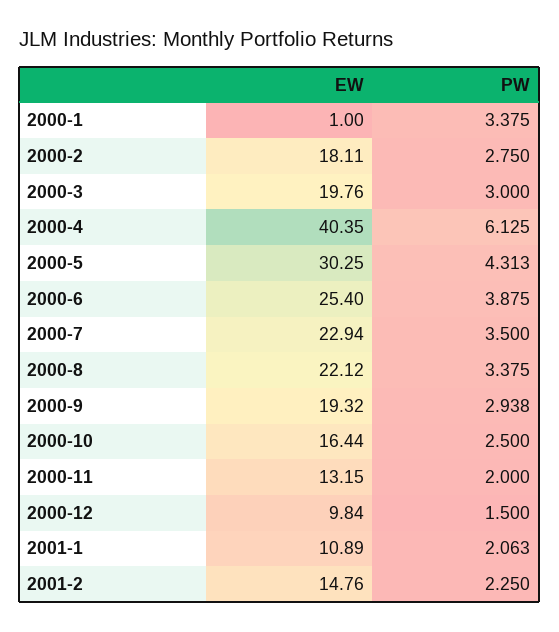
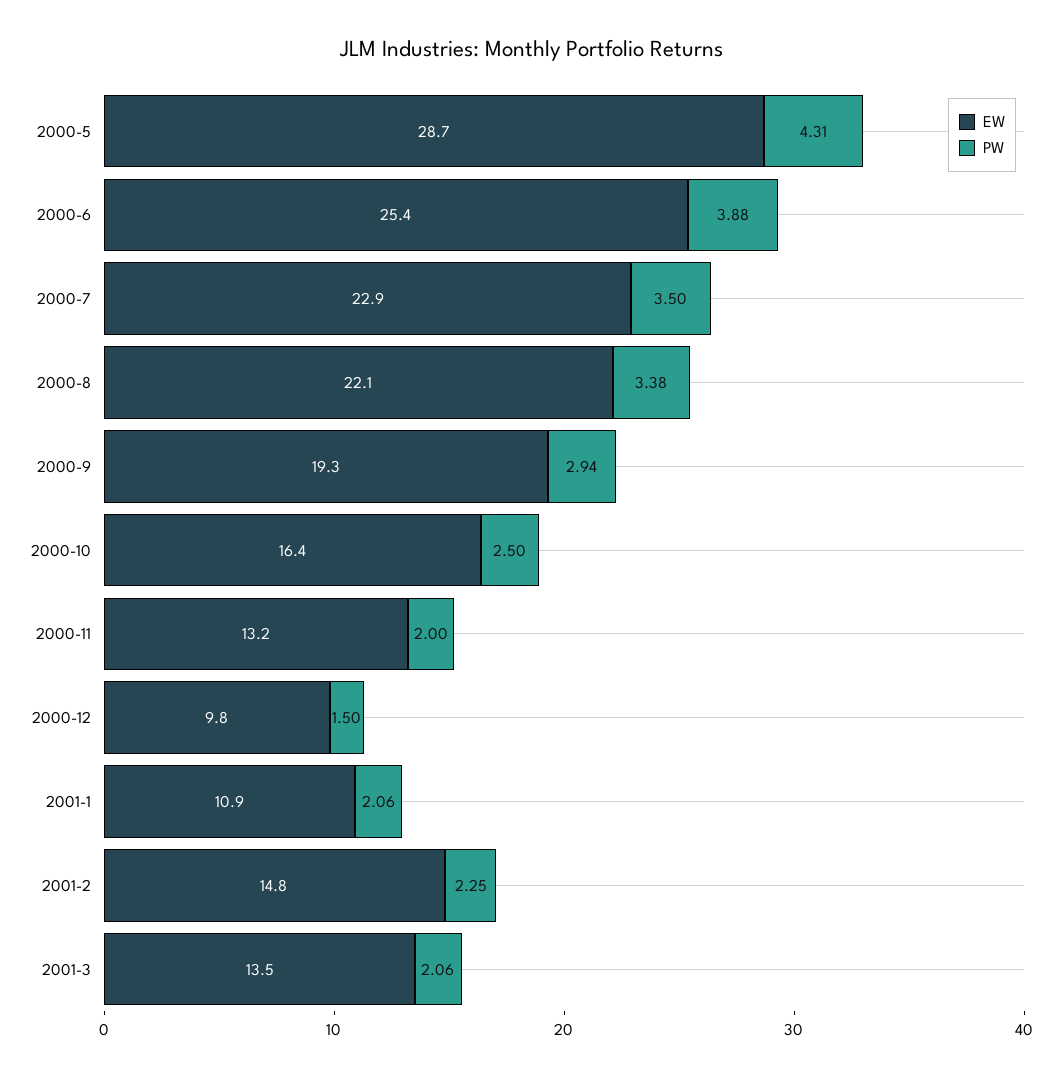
EW, 2000-1: 1 -> none
PW, 2000-1: 3.375 -> none
EW, 2000-2: 18.11 -> none
PW, 2000-2: 2.75 -> none
EW, 2000-3: 19.76 -> none
PW, 2000-3: 3 -> none
EW, 2000-4: 40.35 -> none
PW, 2000-4: 6.125 -> none
EW, 2000-5: 30.25 -> 28.7
EW, 2001-3: none -> 13.5
PW, 2001-3: none -> 2.06

